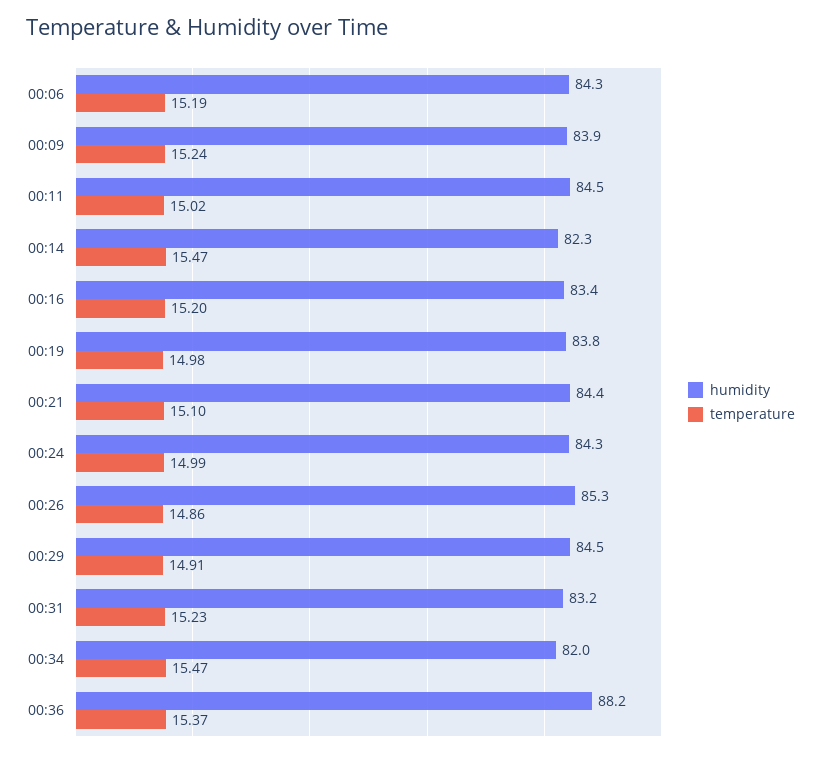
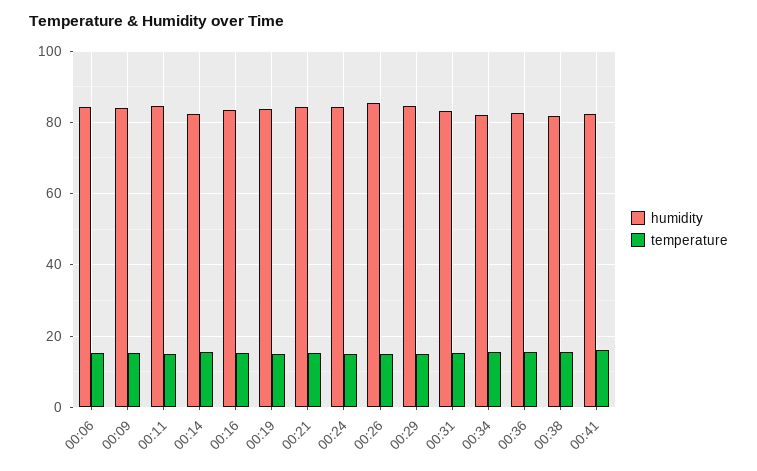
humidity, 00:36: 88.2 -> 82
humidity, 00:38: none -> 82
temperature, 00:38: none -> 16
humidity, 00:41: none -> 82
temperature, 00:41: none -> 16

